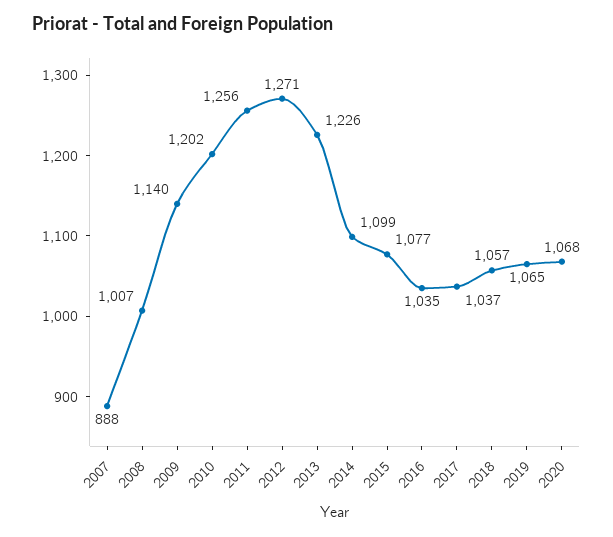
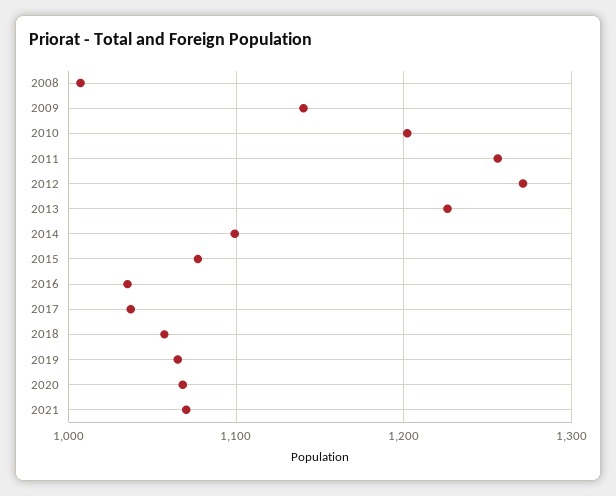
2007: 888 -> none
2021: none -> 1070

